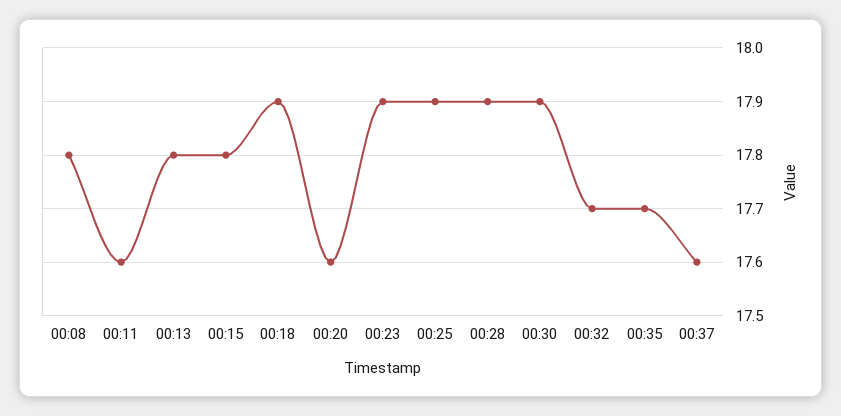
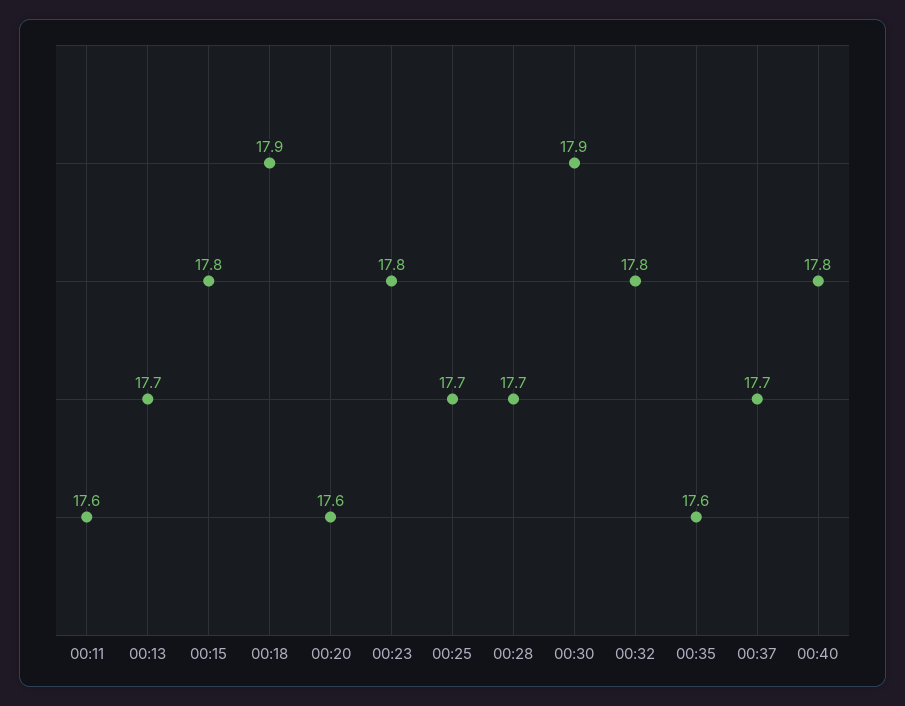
00:08: 17.8 -> none
00:13: 17.8 -> 17.7
00:23: 17.9 -> 17.8
00:25: 17.9 -> 17.7
00:28: 17.9 -> 17.7
00:32: 17.7 -> 17.8
00:35: 17.7 -> 17.6
00:37: 17.6 -> 17.7
00:40: none -> 17.8

